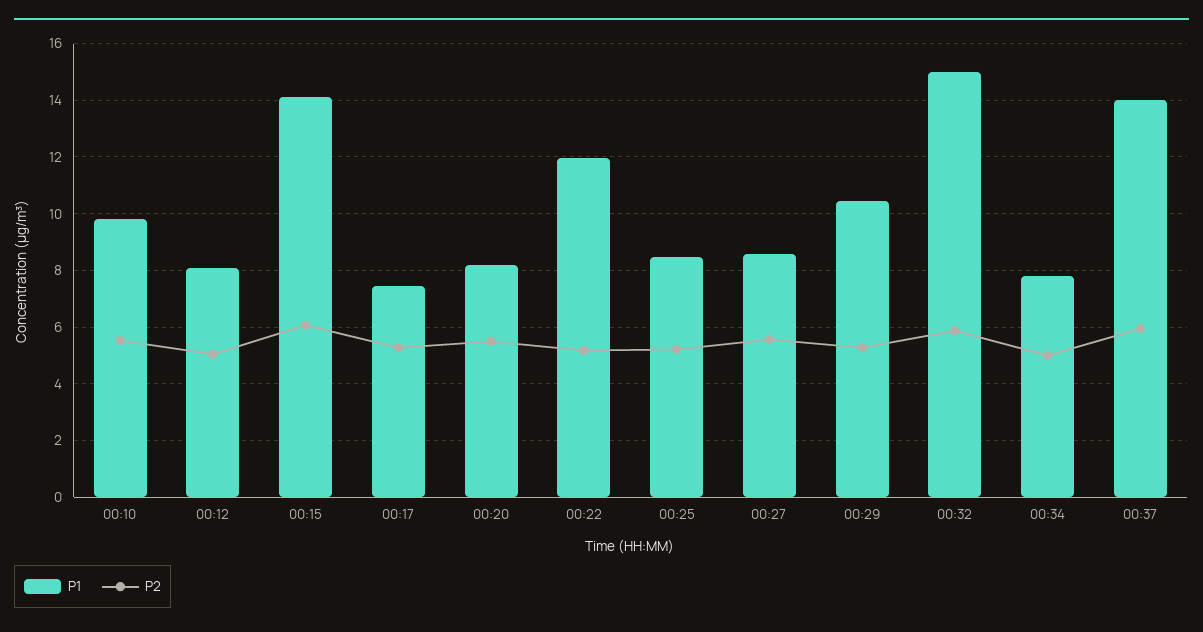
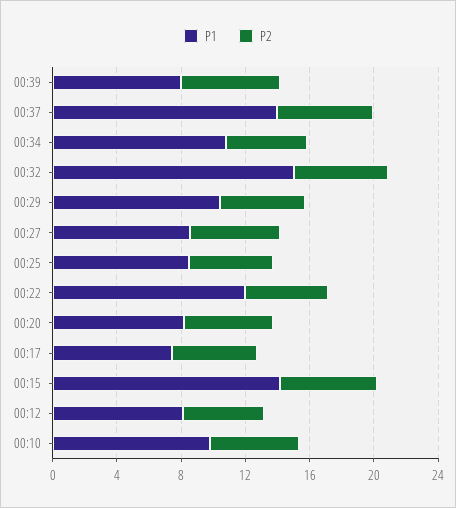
P1, 00:34: 7.75 -> 11
P1, 00:39: none -> 8
P2, 00:39: none -> 6

